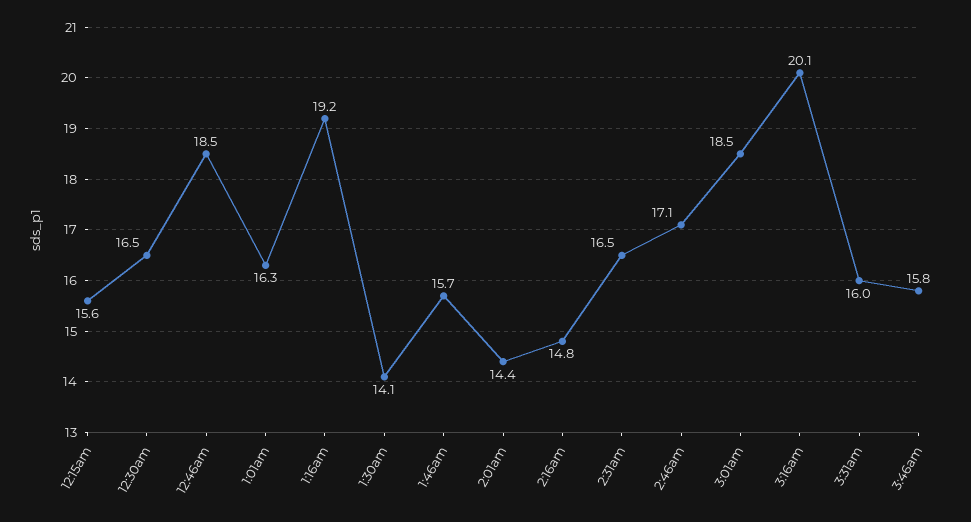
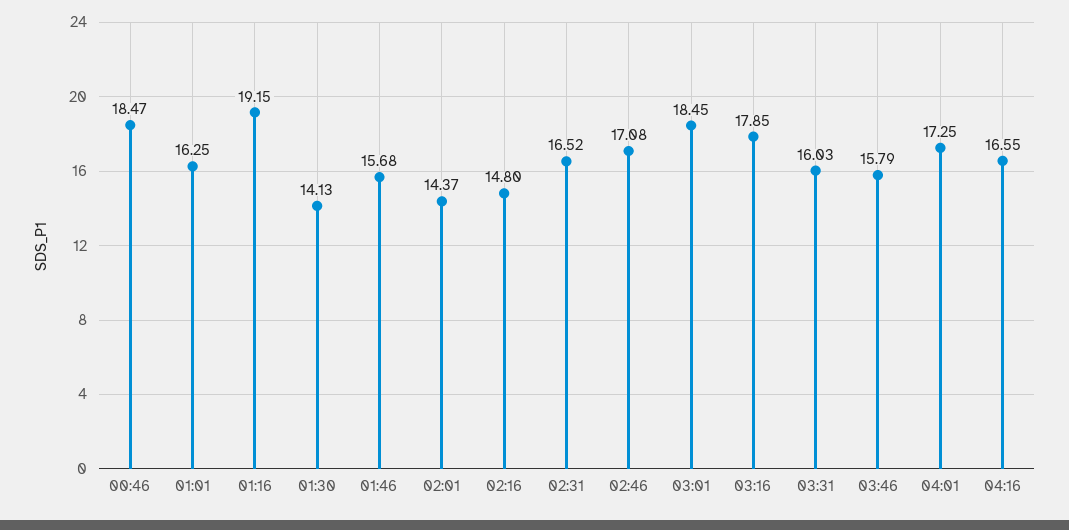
12:15am: 15.6 -> none
12:30am: 16.5 -> none
3:16am: 20.1 -> 17.85
04:01: none -> 17.25
04:16: none -> 16.55

